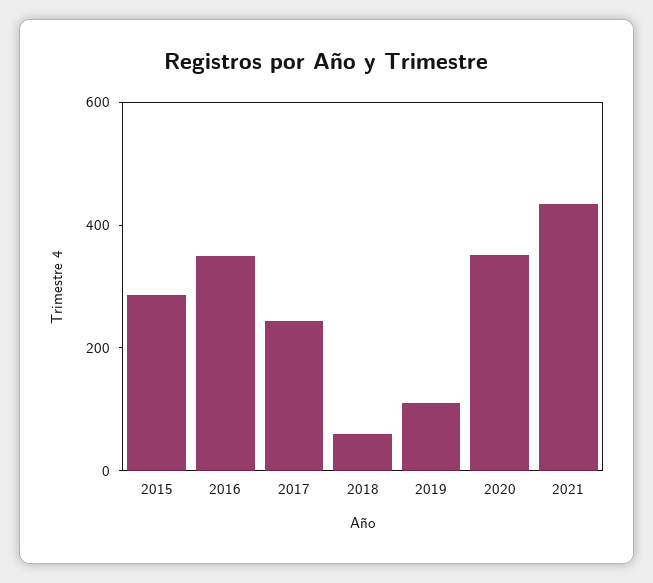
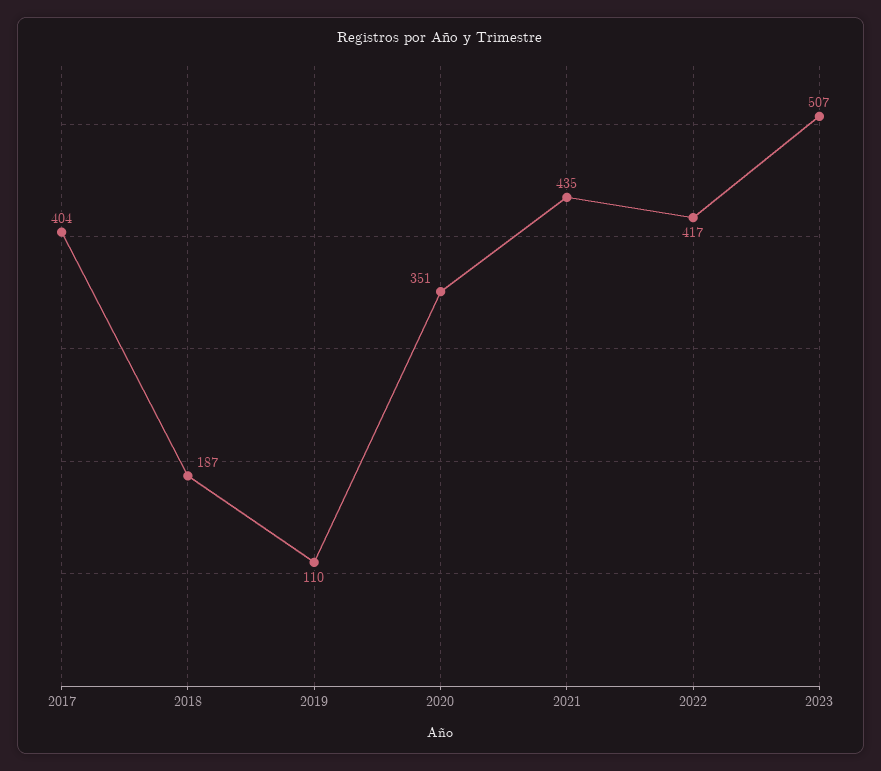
2015: 300 -> none
2016: 350 -> none
2017: 250 -> 404
2018: 50 -> 187
2022: none -> 417
2023: none -> 507

